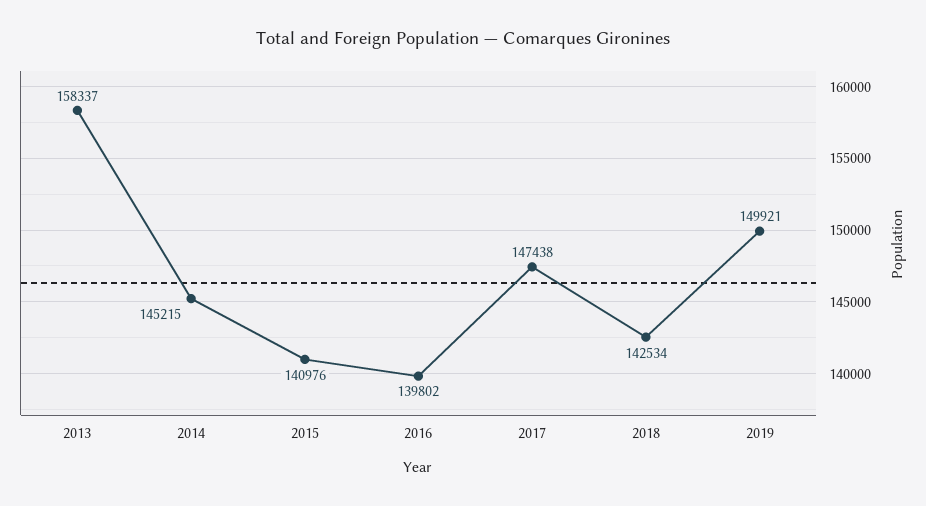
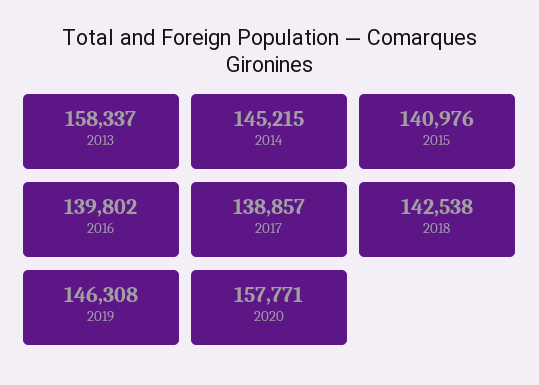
2017: 147438 -> 138857
2018: 142534 -> 142538
2019: 149921 -> 146308
2020: none -> 157771

